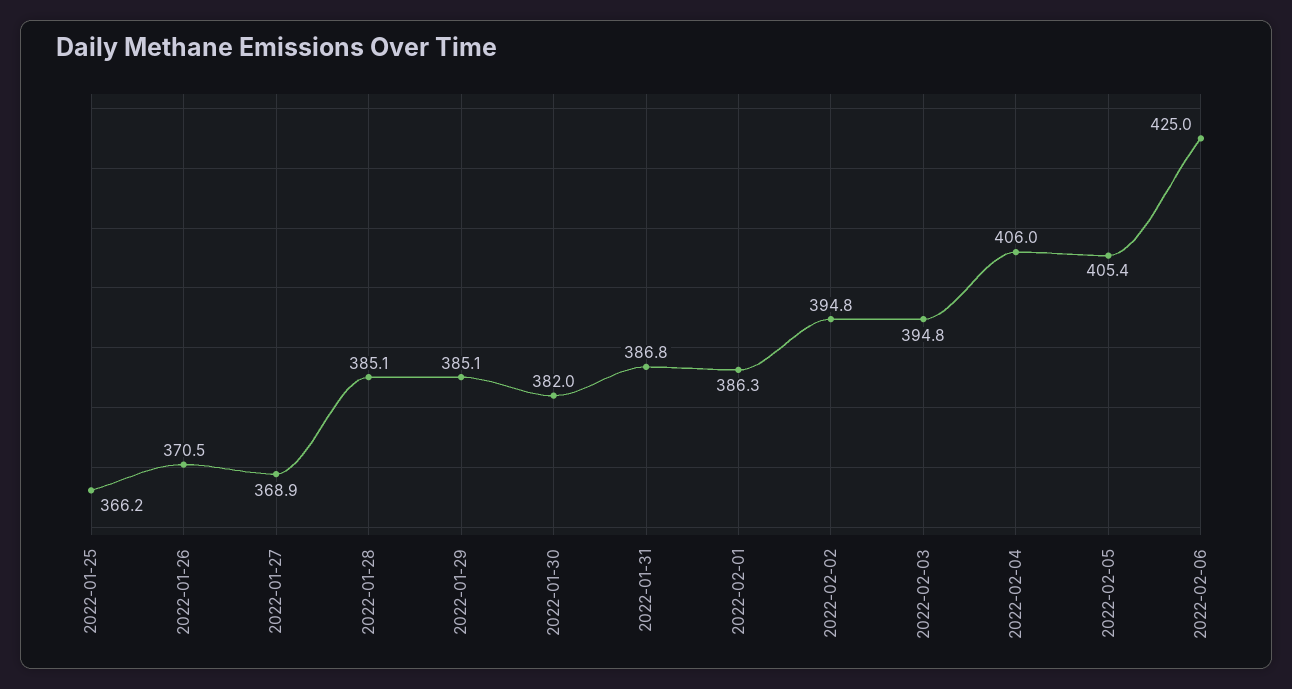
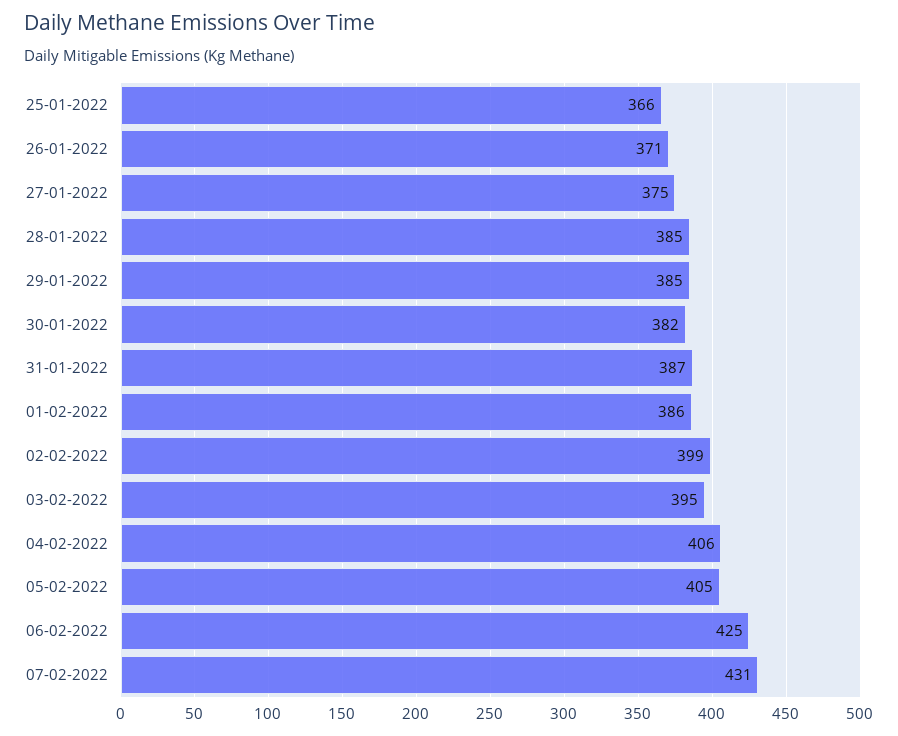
2022-01-27: 368.9 -> 375
2022-02-02: 394.8 -> 399
07-02-2022: none -> 431

